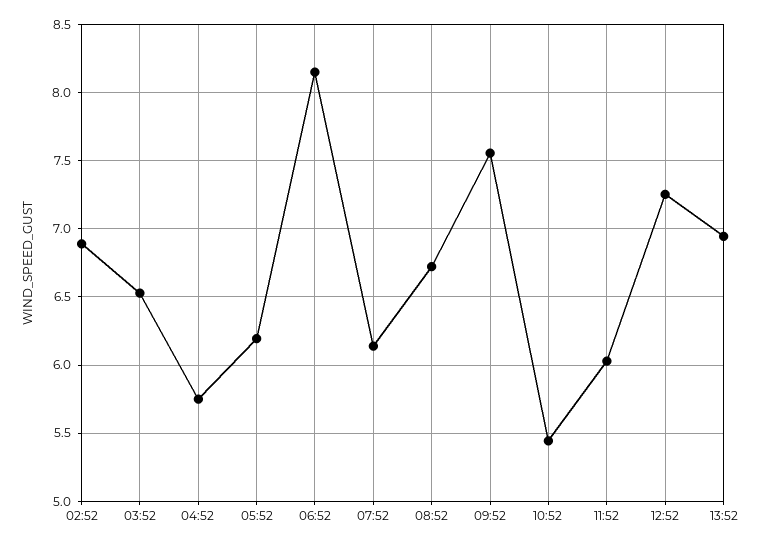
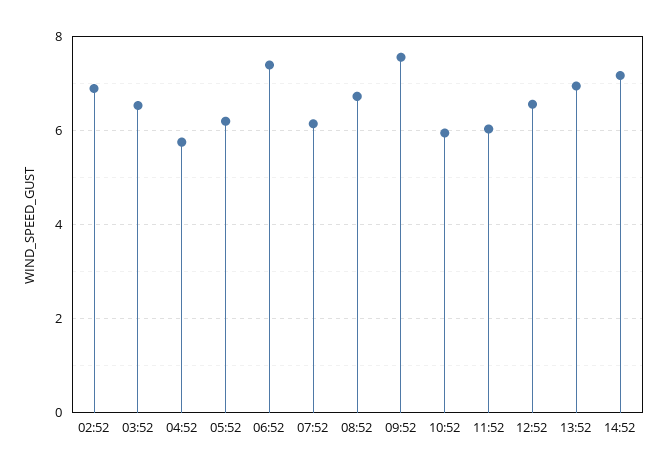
06:52: 8.15 -> 7.4
10:52: 5.45 -> 6
12:52: 7.25 -> 6.6
14:52: none -> 7.2

